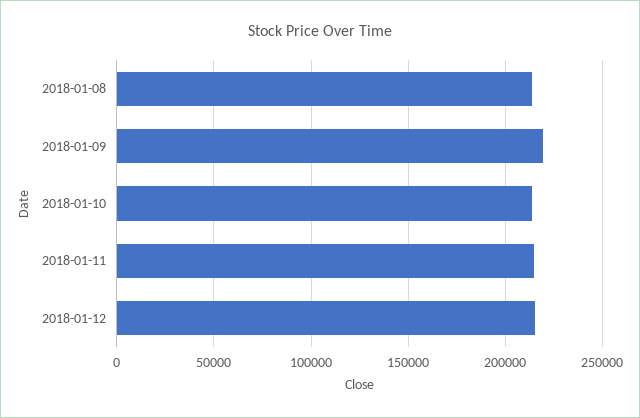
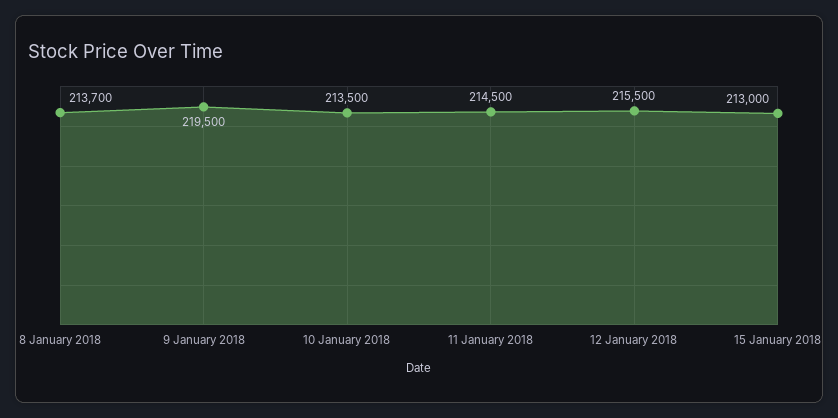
15 January 2018: none -> 213000

